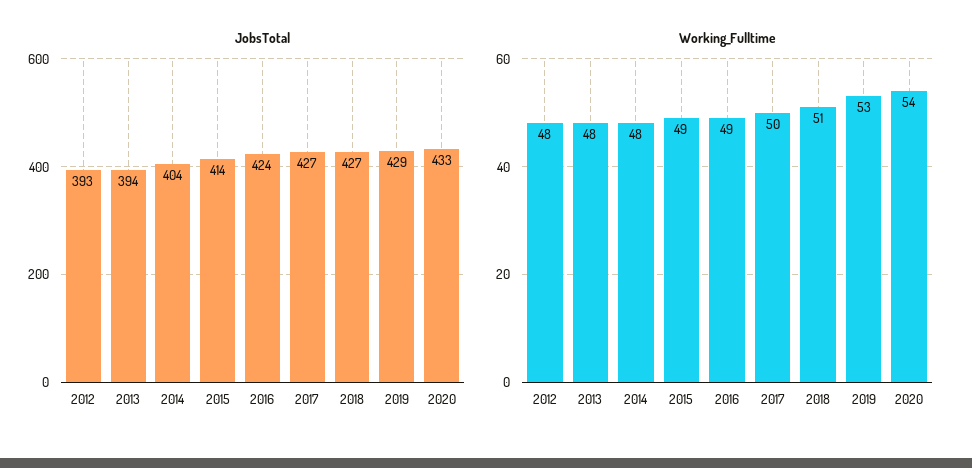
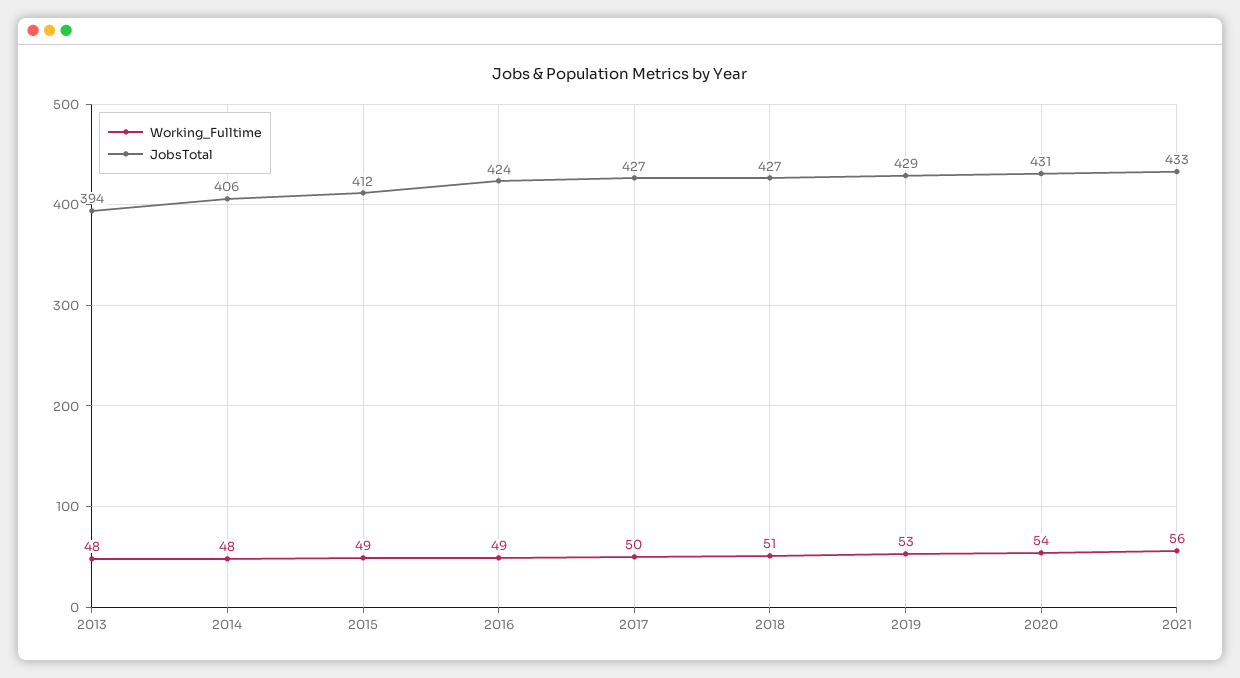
JobsTotal, 2012: 393 -> none
JobsTotal, 2014: 404 -> 406
JobsTotal, 2015: 414 -> 412
JobsTotal, 2020: 433 -> 431
Working_Fulltime, 2012: 48 -> none
Working_Fulltime, 2021: none -> 56
JobsTotal, 2021: none -> 433

